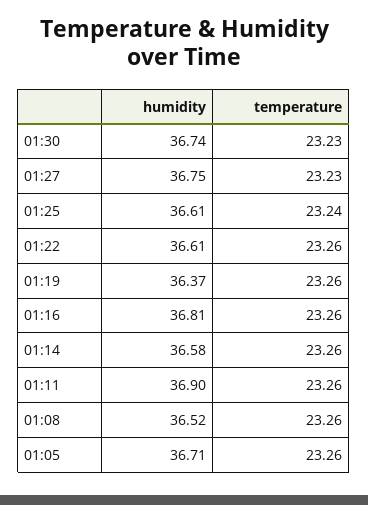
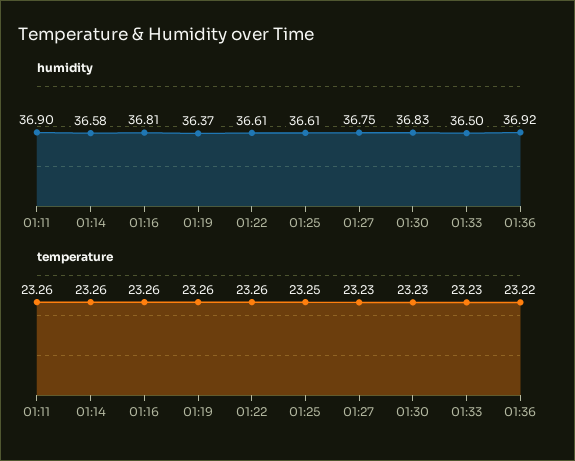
humidity, 01:30: 36.74 -> 36.83
temperature, 01:25: 23.24 -> 23.25
humidity, 01:08: 36.52 -> none
temperature, 01:08: 23.26 -> none
humidity, 01:05: 36.71 -> none
temperature, 01:05: 23.26 -> none
humidity, 01:33: none -> 36.5
humidity, 01:36: none -> 36.92
temperature, 01:33: none -> 23.23
temperature, 01:36: none -> 23.22

